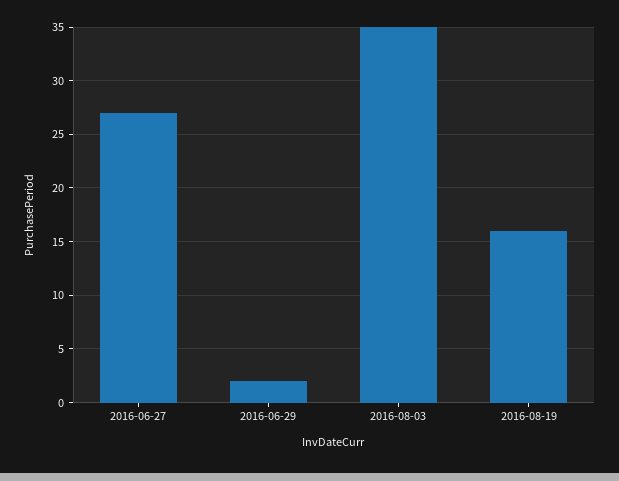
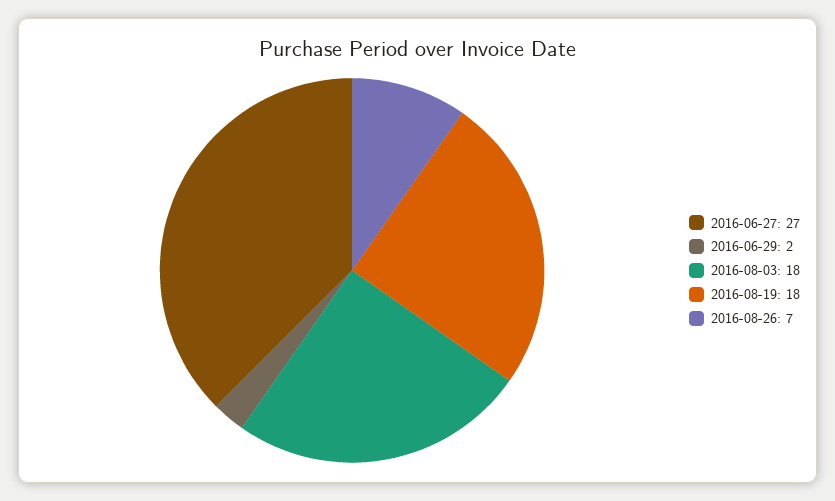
2016-08-03: 35 -> 18
2016-08-19: 16 -> 18
2016-08-26: none -> 7

